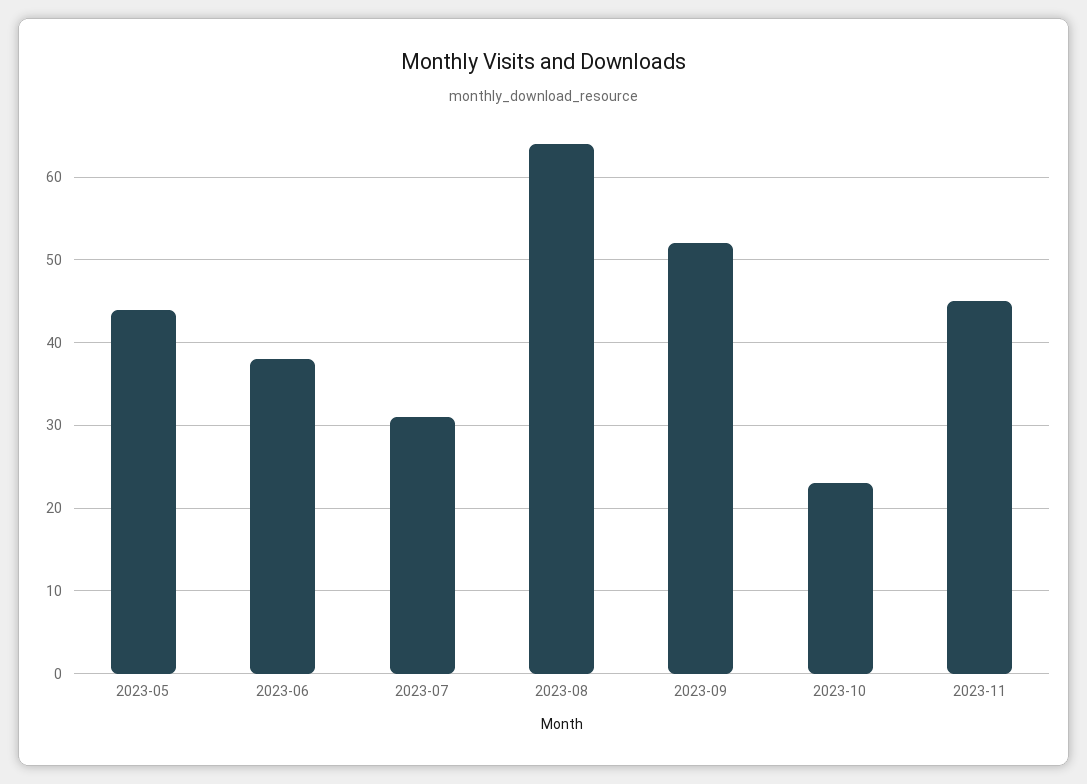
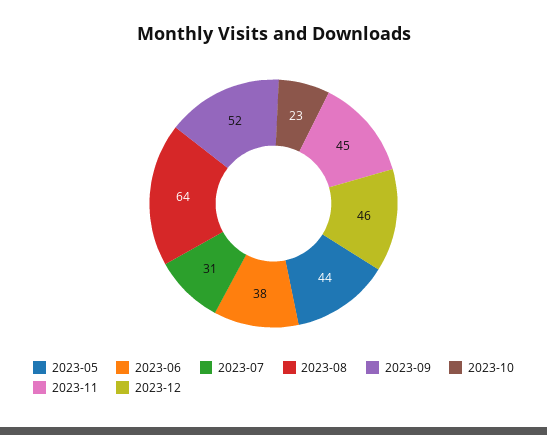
2023-12: none -> 46

